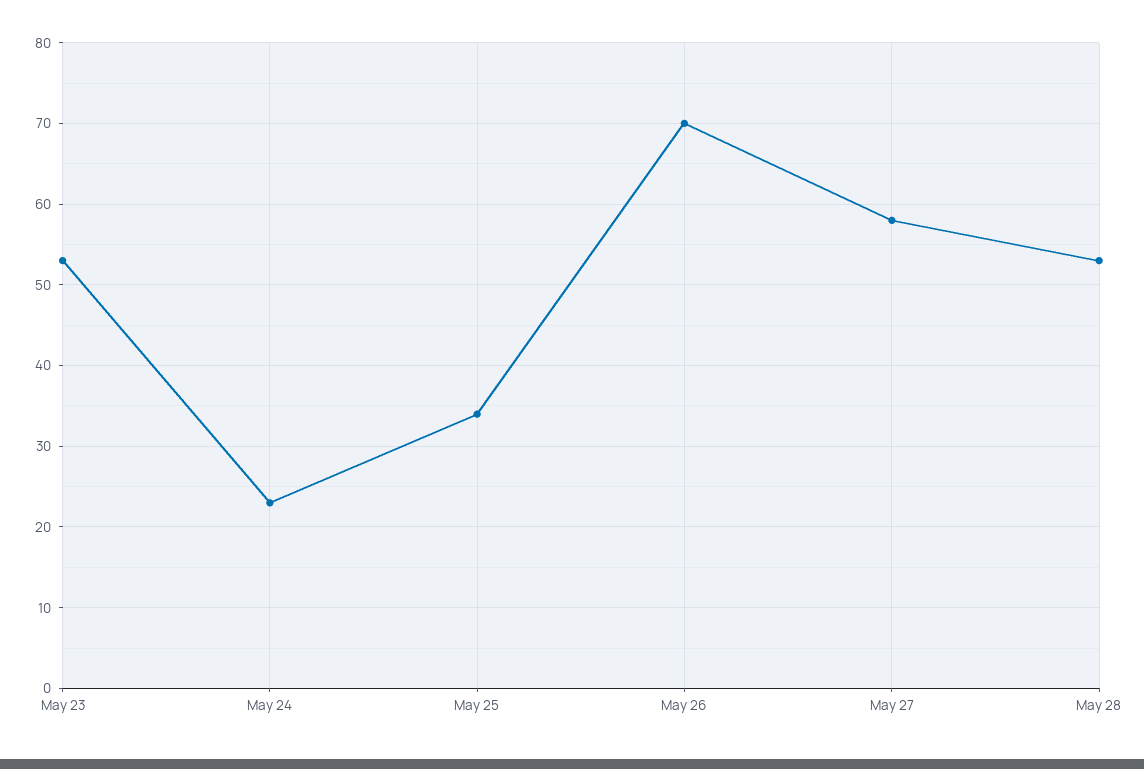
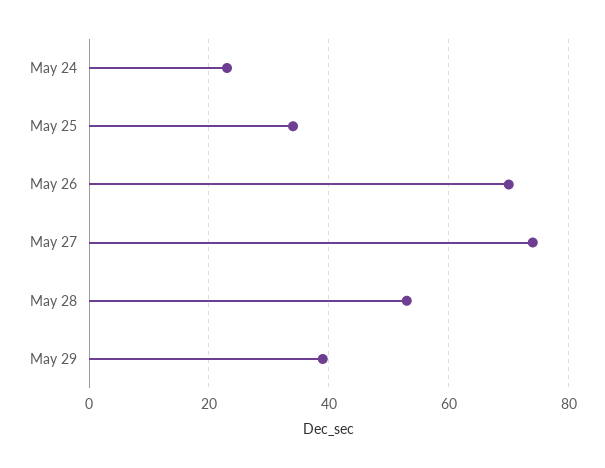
May 23: 53 -> none
May 27: 58 -> 75
May 29: none -> 40

